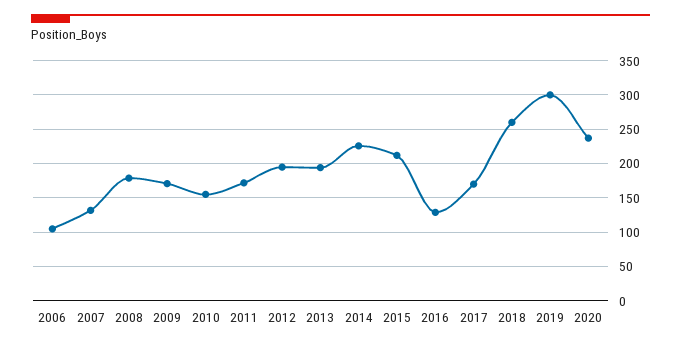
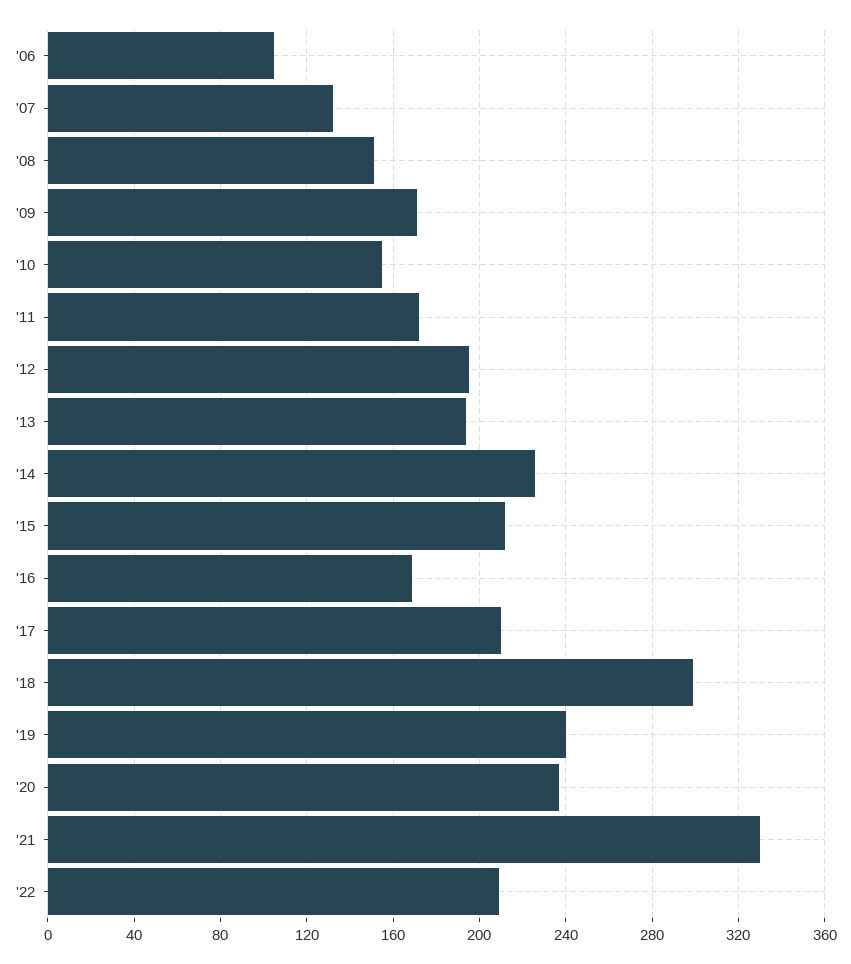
2008: 180 -> 150
2016: 130 -> 170
2017: 170 -> 210
2018: 260 -> 300
2019: 300 -> 240
'21: none -> 330
'22: none -> 210

